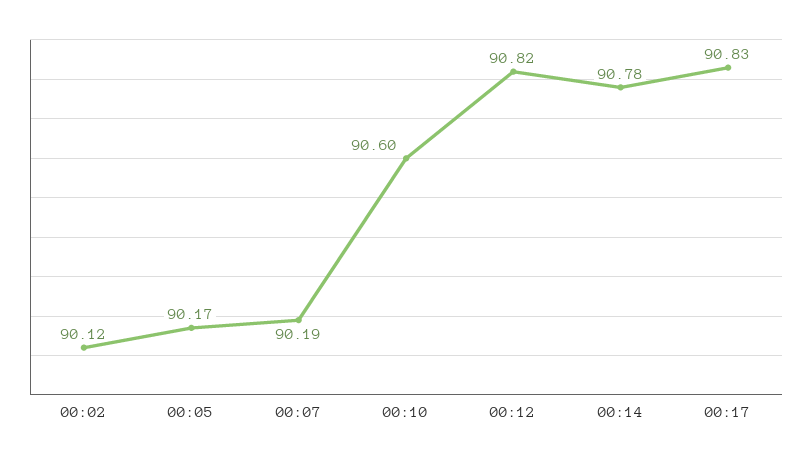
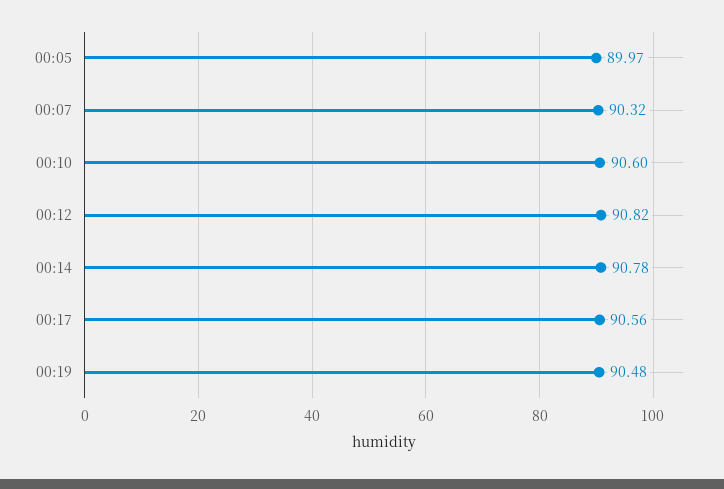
00:02: 90.12 -> none
00:05: 90.17 -> 89.97
00:07: 90.19 -> 90.32
00:17: 90.83 -> 90.56
00:19: none -> 90.48

